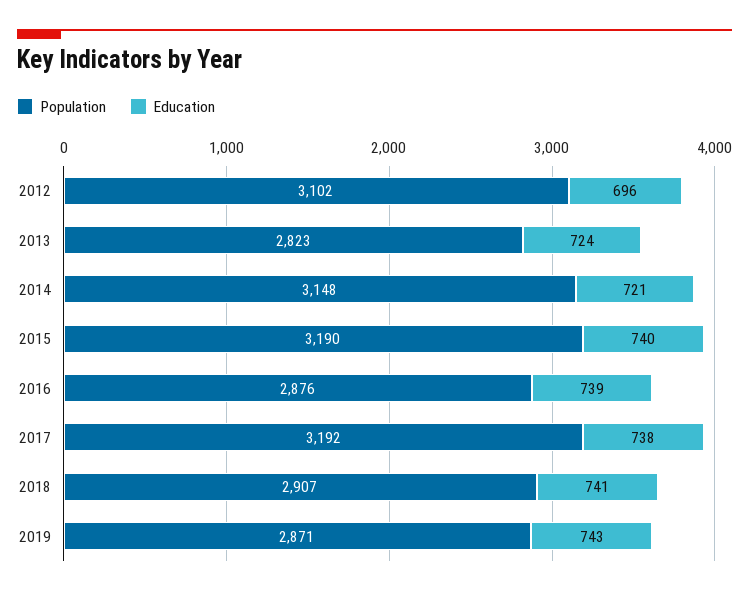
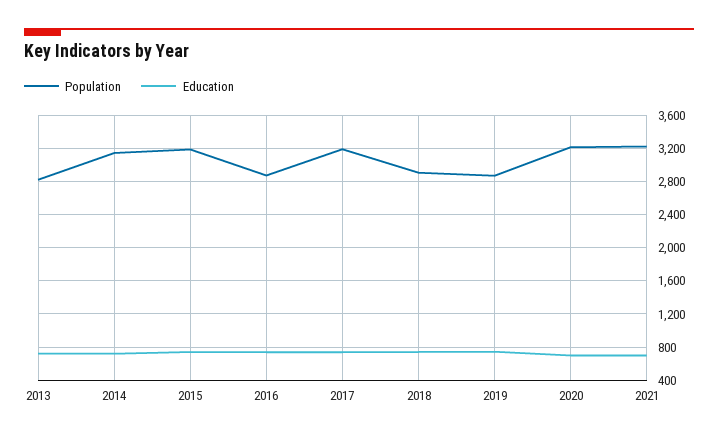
Population, 2012: 3102 -> none
Education, 2012: 696 -> none
Population, 2020: none -> 3200
Education, 2020: none -> 700
Population, 2021: none -> 3200
Education, 2021: none -> 700

